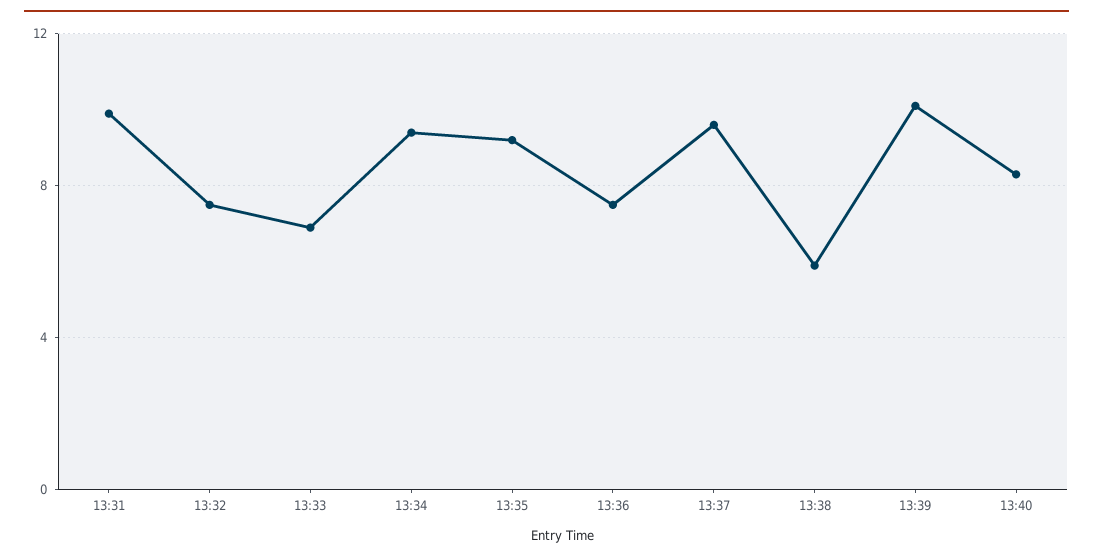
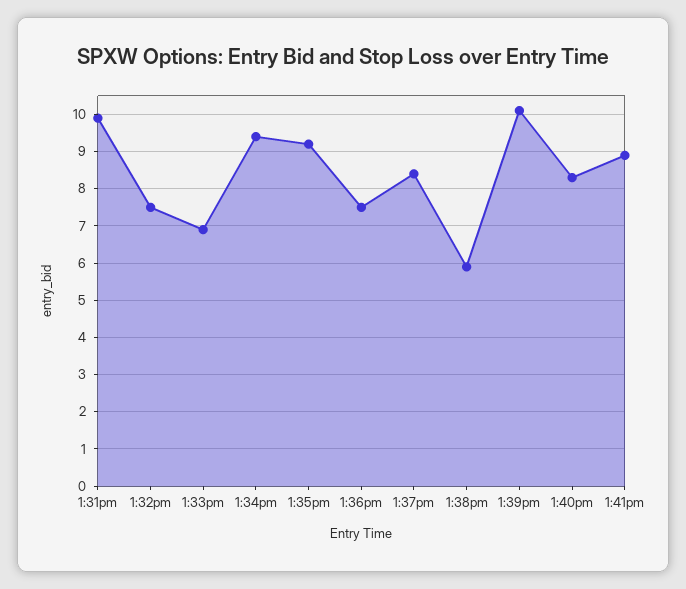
13:37: 9.5 -> 8.5
1:41pm: none -> 9

